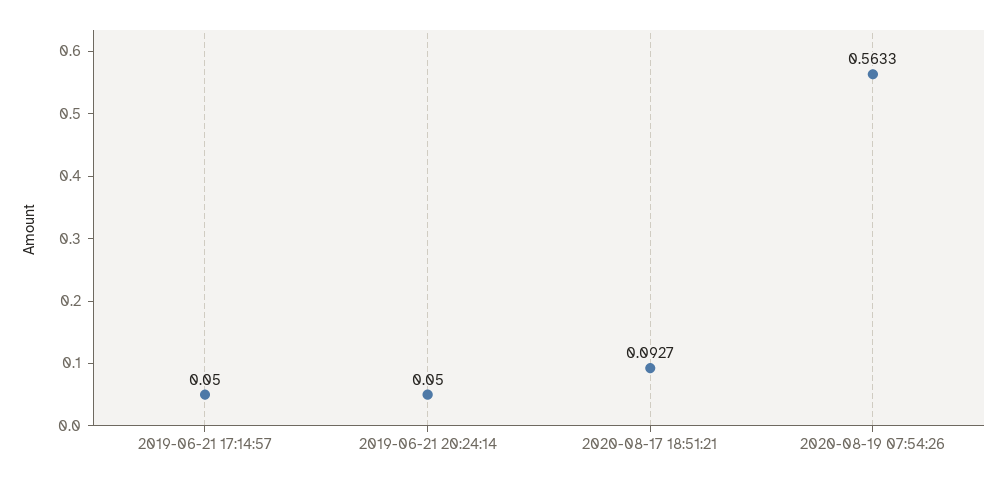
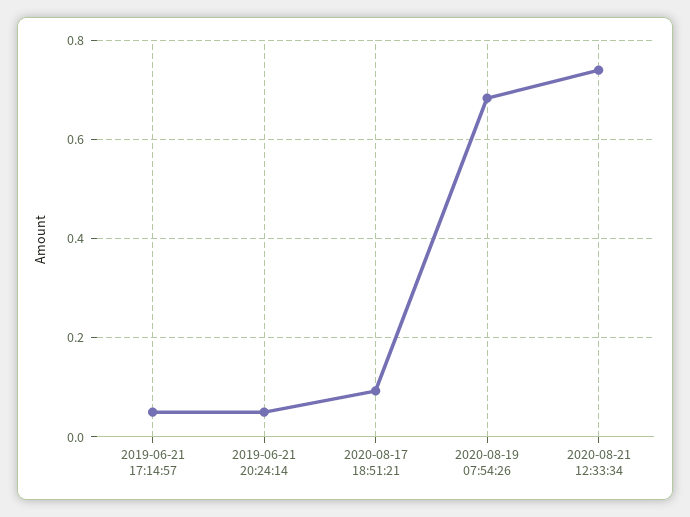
2020-08-19 07:54:26: 0.5633 -> 0.68
2020-08-21 12:33:34: none -> 0.74

